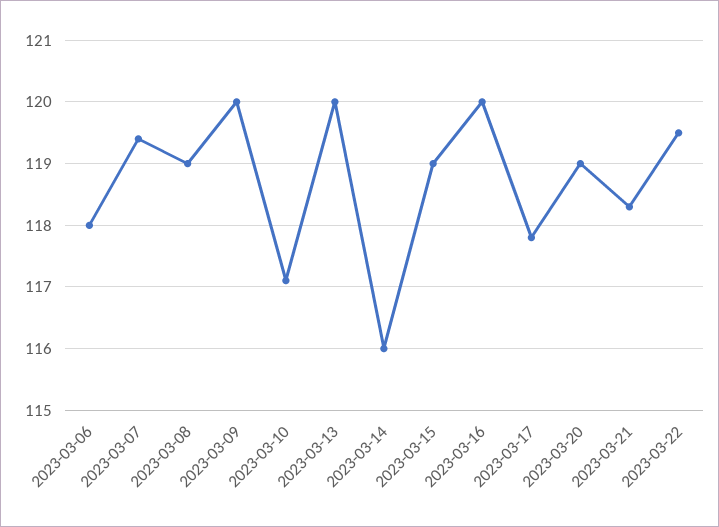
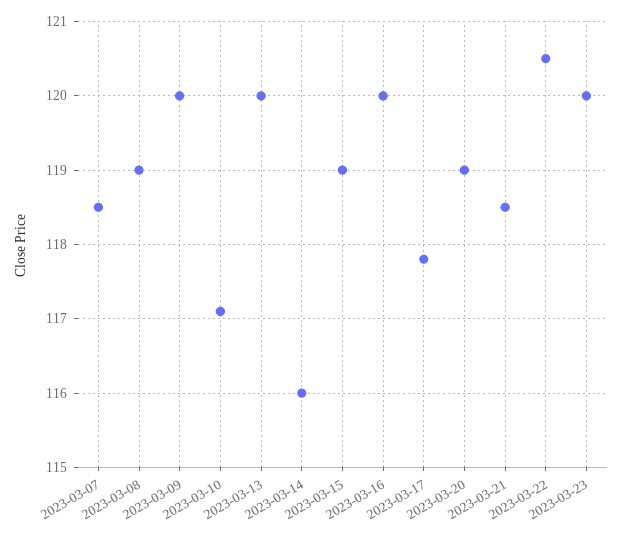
2023-03-06: 118 -> none
2023-03-07: 119.4 -> 118.5
2023-03-21: 118.3 -> 118.5
2023-03-22: 119.5 -> 120.5
2023-03-23: none -> 120

